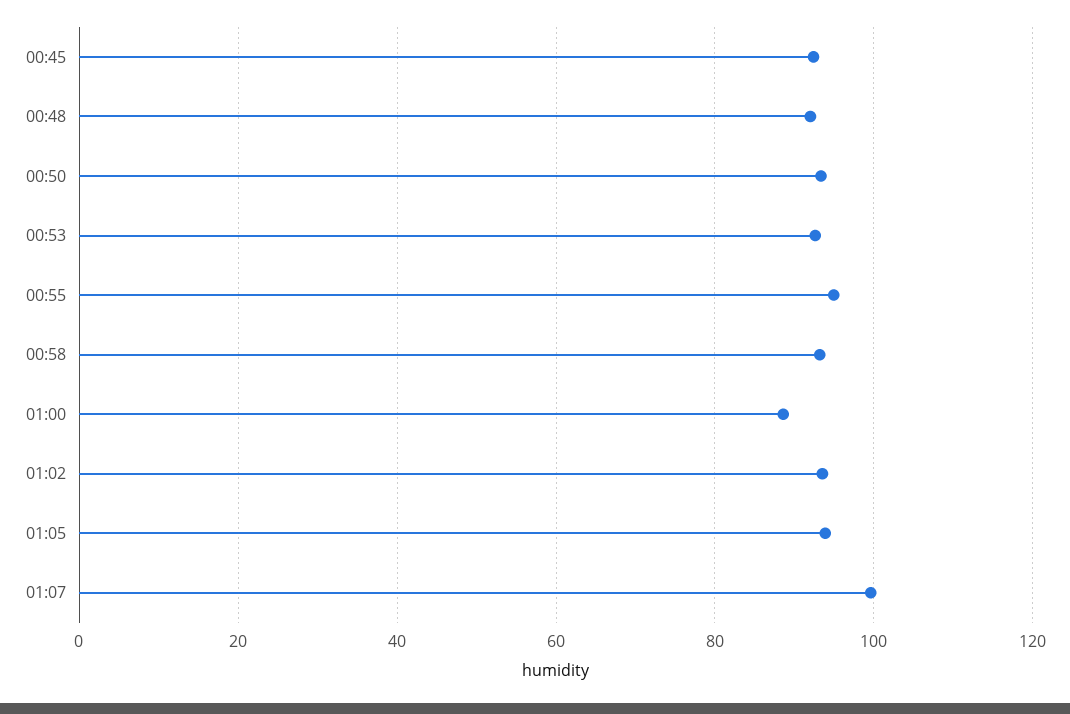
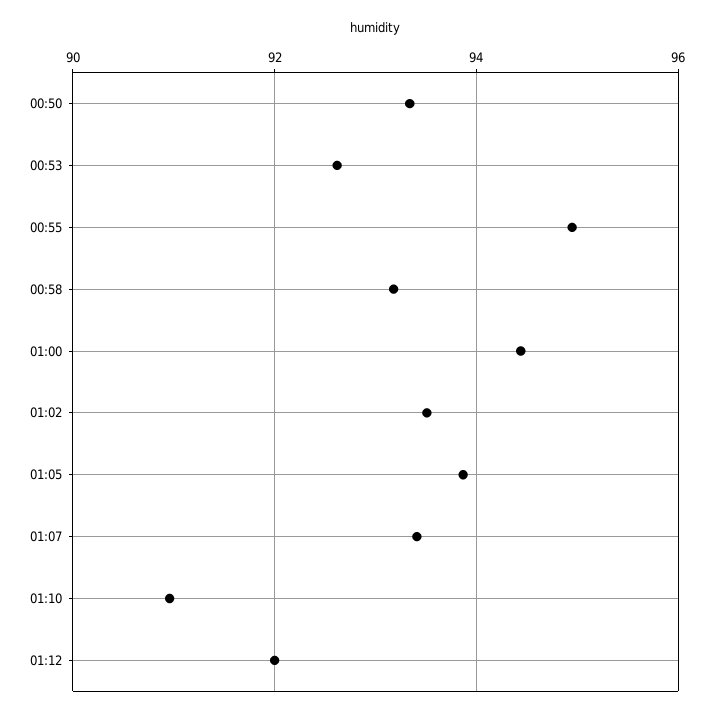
00:45: 92 -> none
00:48: 92 -> none
01:00: 88 -> 94.4
01:07: 100 -> 93.4
01:10: none -> 91
01:12: none -> 92

